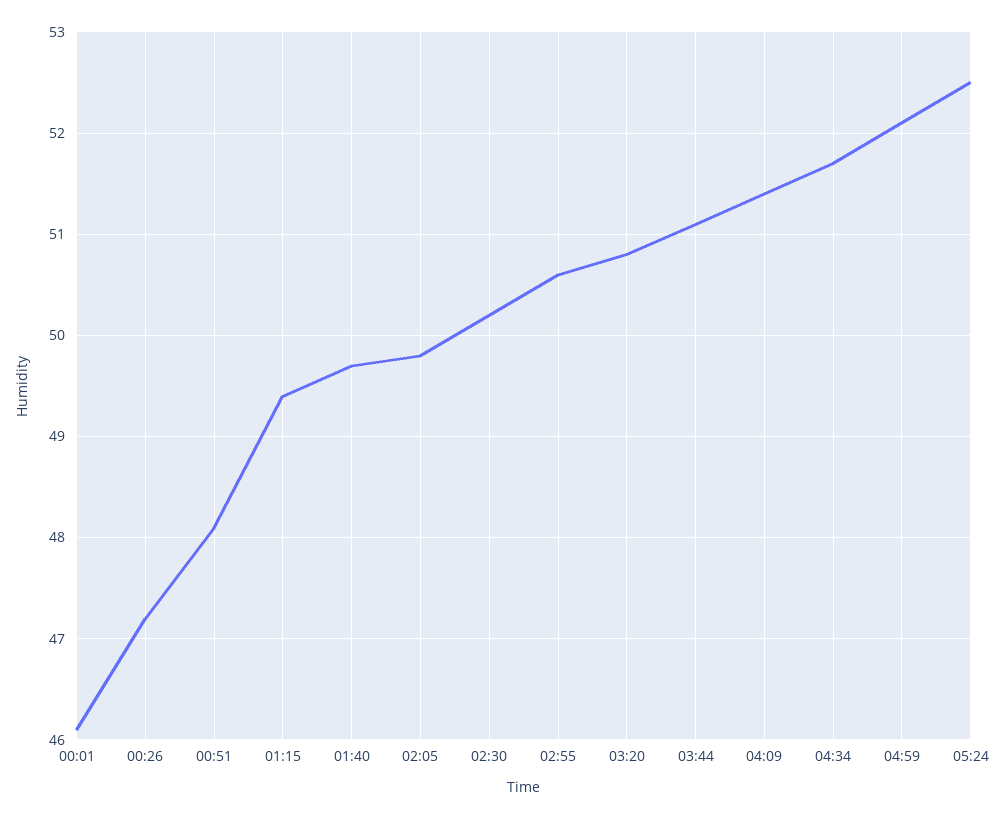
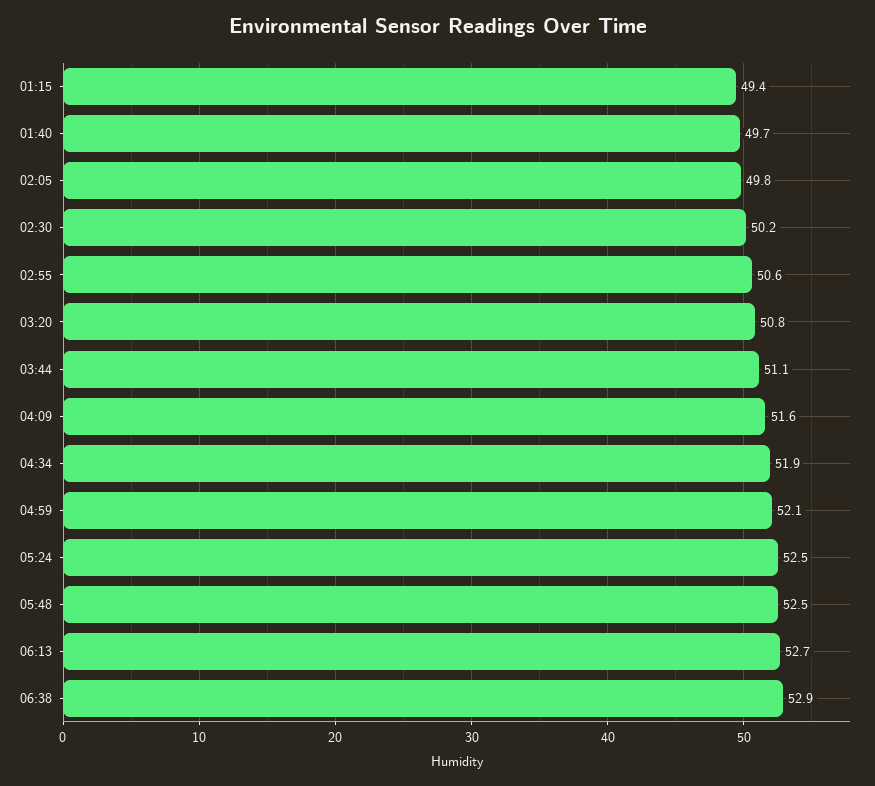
00:01: 46.1 -> none
00:26: 47.2 -> none
00:51: 48.1 -> none
04:09: 51.4 -> 51.6
04:34: 51.7 -> 51.9
05:48: none -> 52.5
06:13: none -> 52.7
06:38: none -> 52.9

